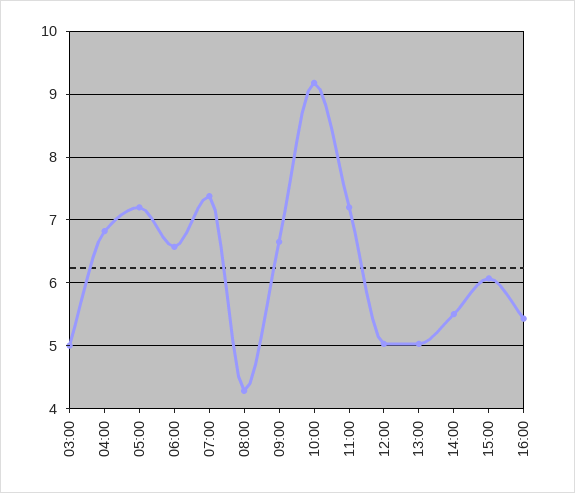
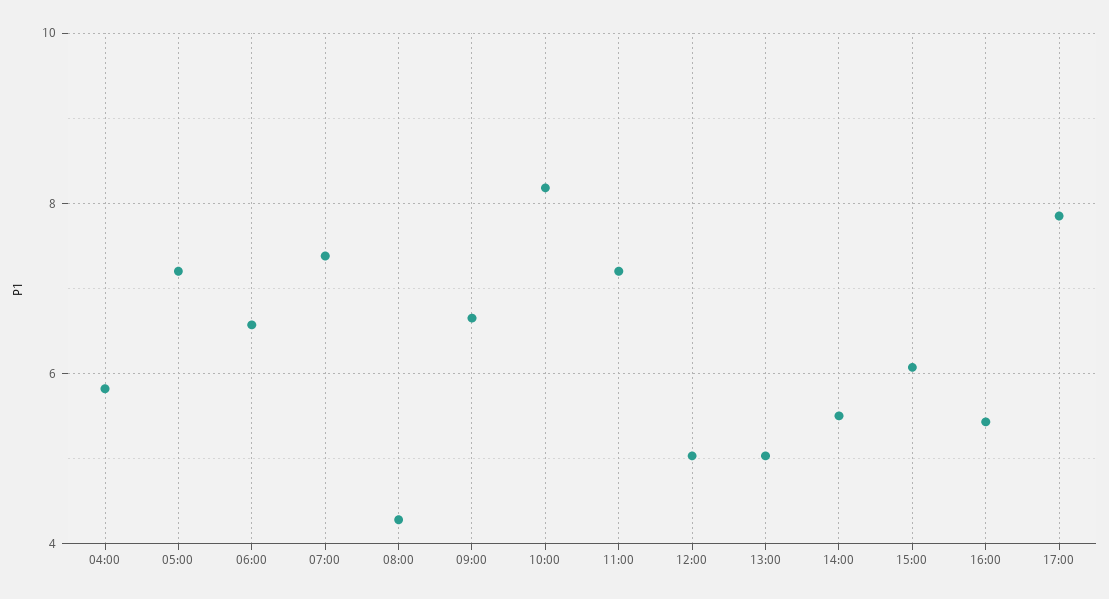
03:00: 5 -> none
04:00: 6.8 -> 5.8
10:00: 9.2 -> 8.2
17:00: none -> 7.8

